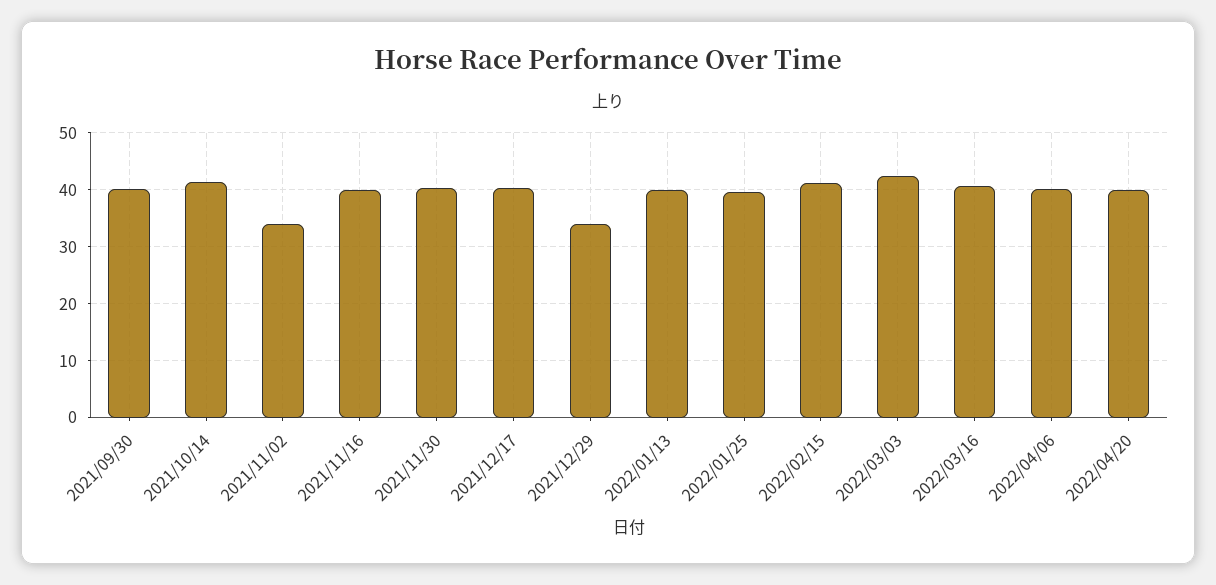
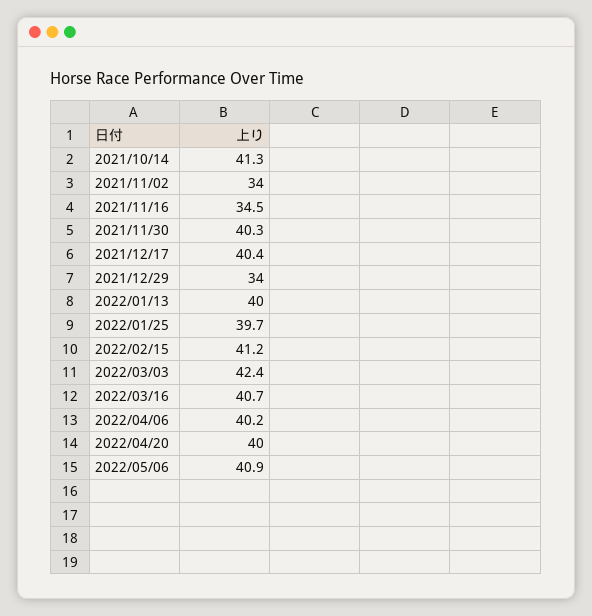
2021/09/30: 40 -> none
2021/11/16: 40 -> 34.5
2022/05/06: none -> 40.9

